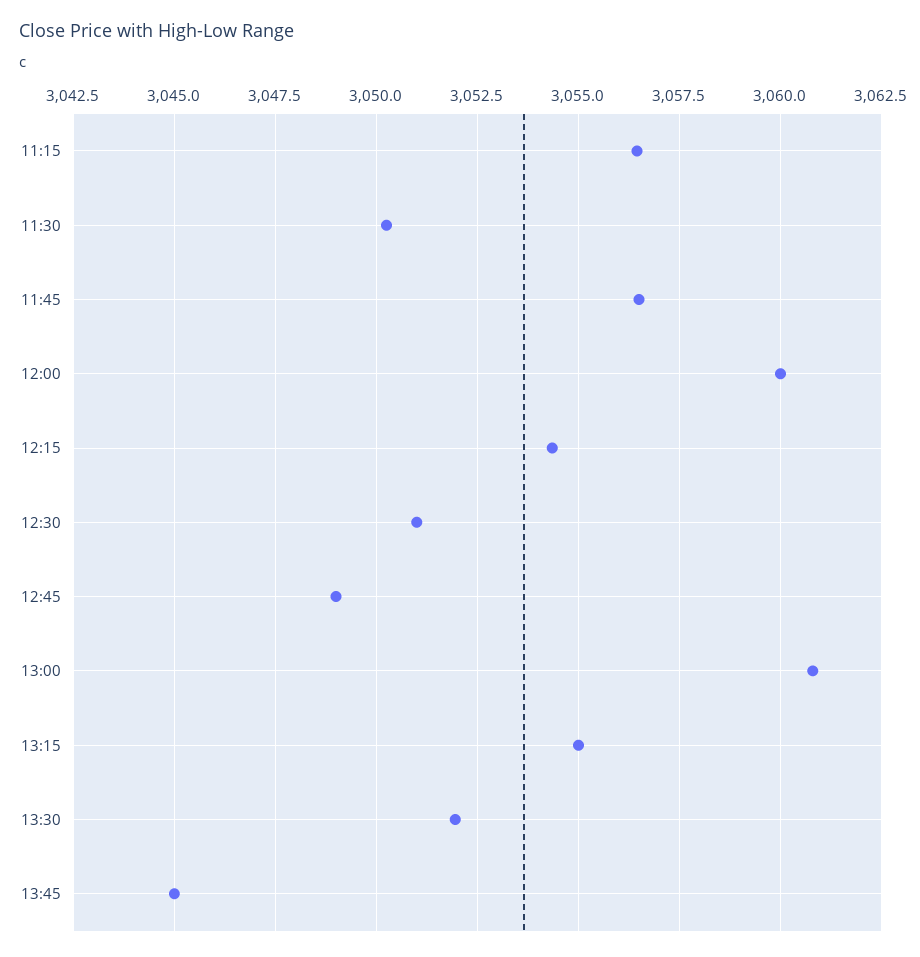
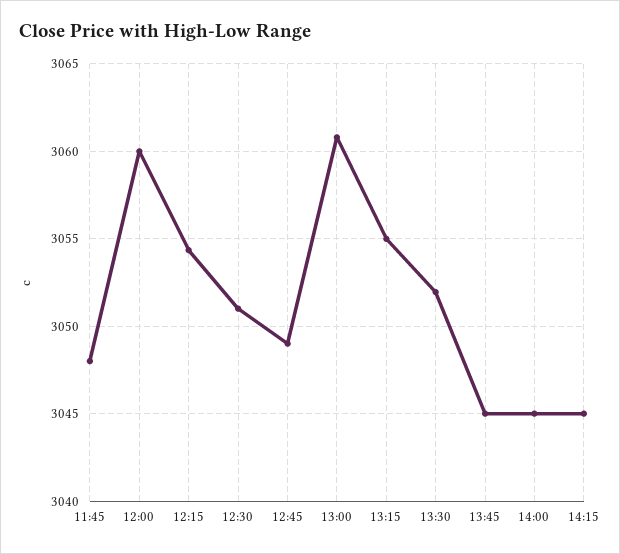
11:15: 3056.5 -> none
11:30: 3050.25 -> none
11:45: 3056.5 -> 3048
14:00: none -> 3045
14:15: none -> 3045

